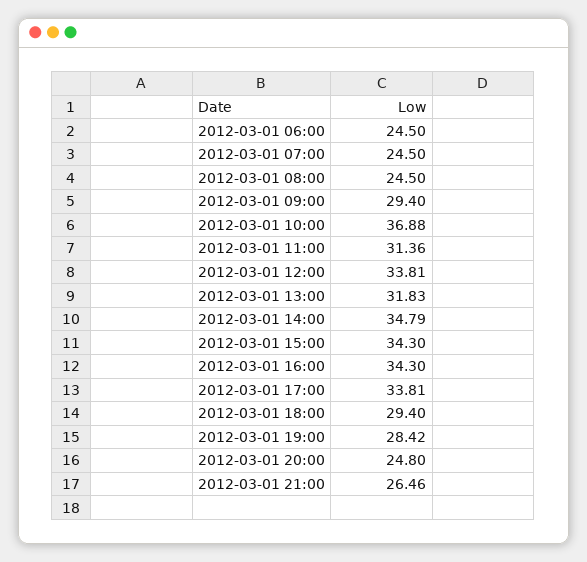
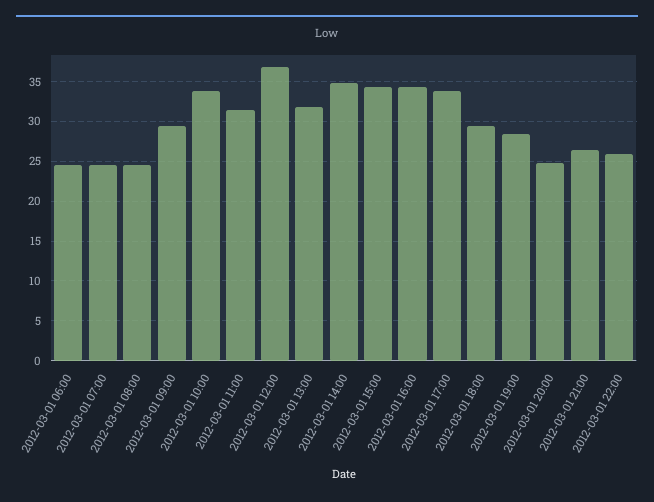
2012-03-01 10:00: 36.88 -> 34
2012-03-01 12:00: 33.81 -> 37
2012-03-01 22:00: none -> 26

